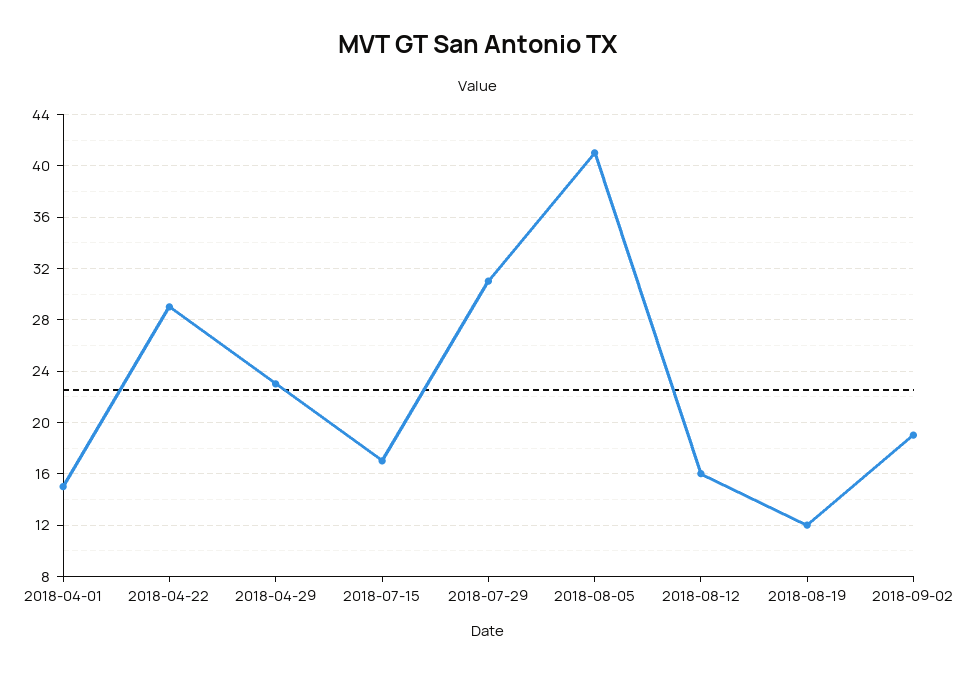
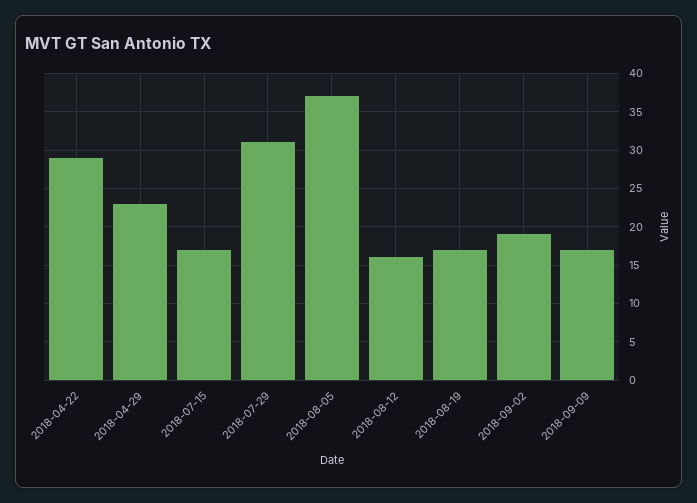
2018-04-01: 15 -> none
2018-08-05: 41 -> 37
2018-08-19: 12 -> 17
2018-09-09: none -> 17

